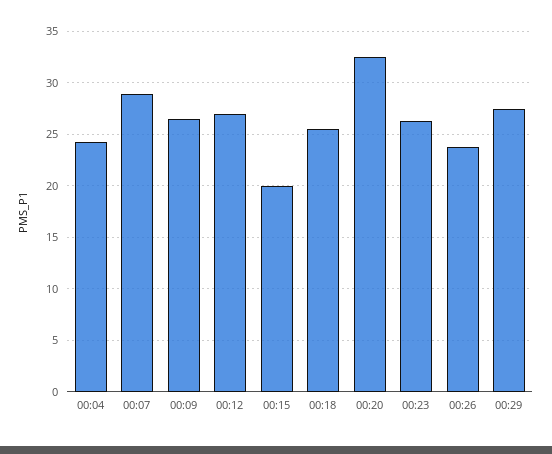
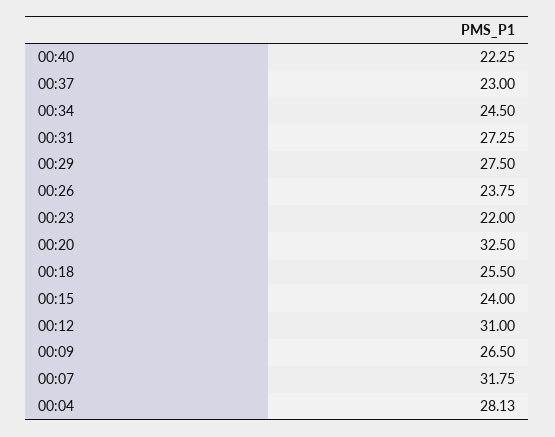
00:04: 24 -> 28.13
00:07: 29 -> 31.75
00:12: 27 -> 31
00:15: 20 -> 24
00:23: 26 -> 22
00:40: none -> 22.25
00:37: none -> 23
00:34: none -> 24.5
00:31: none -> 27.25

